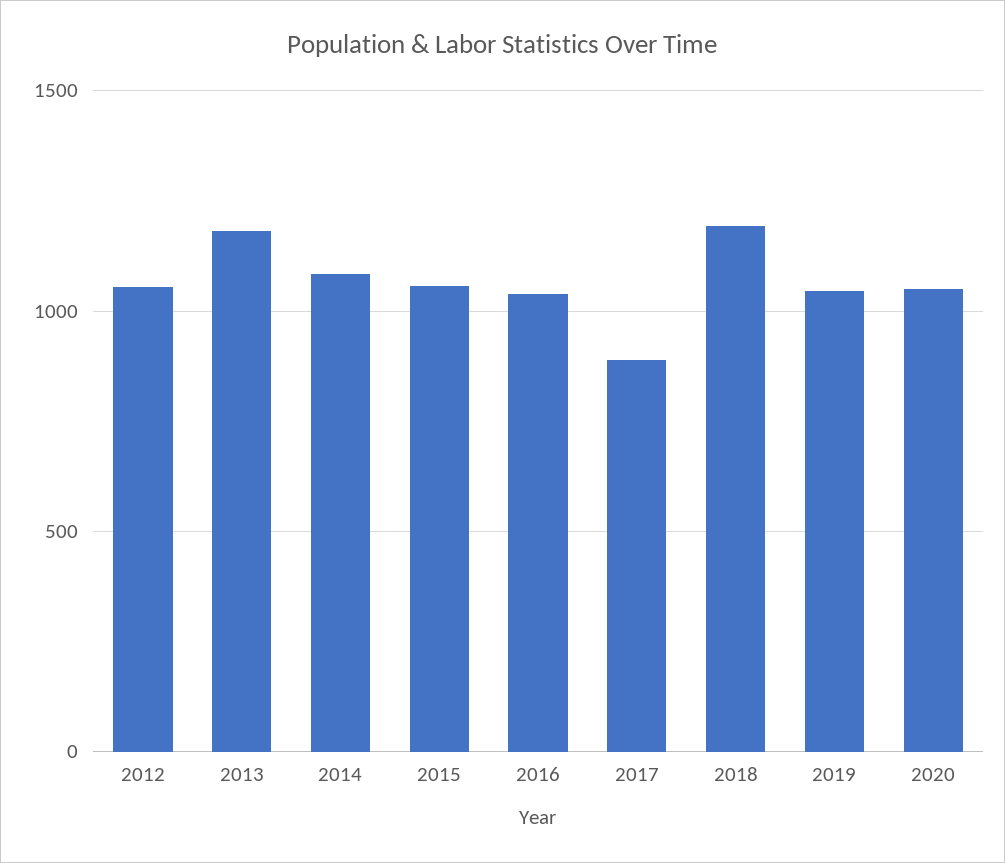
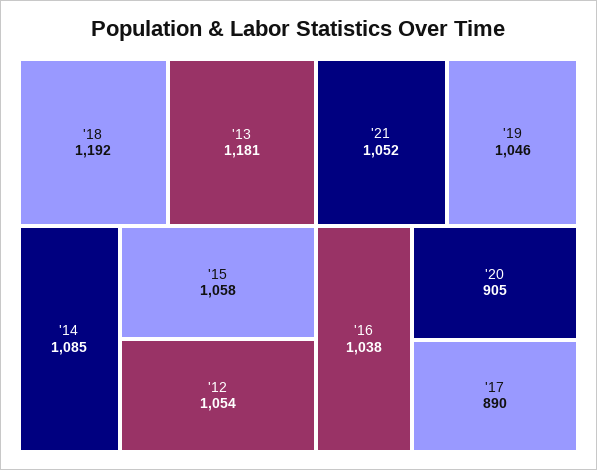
2020: 1050 -> 905
'21: none -> 1052

